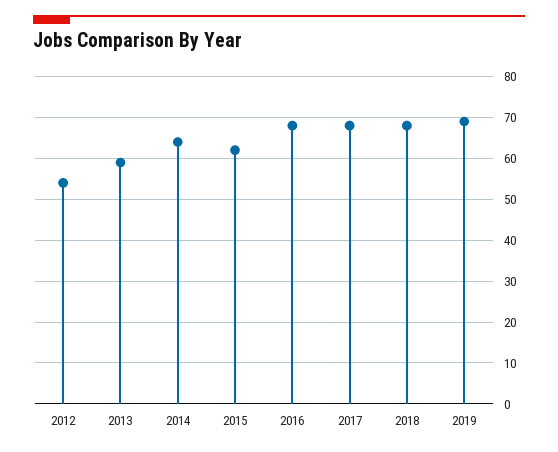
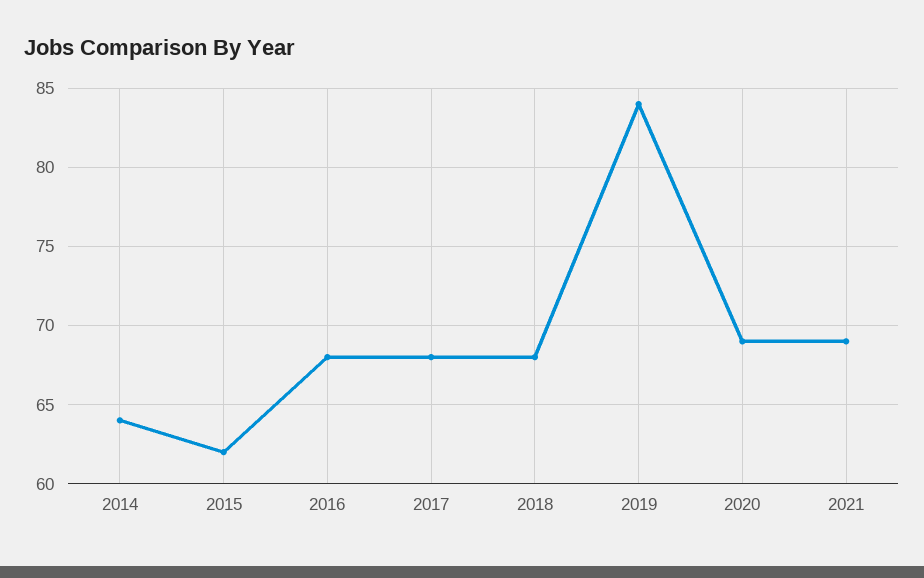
2012: 55 -> none
2013: 60 -> none
2019: 70 -> 84
2020: none -> 69
2021: none -> 69

